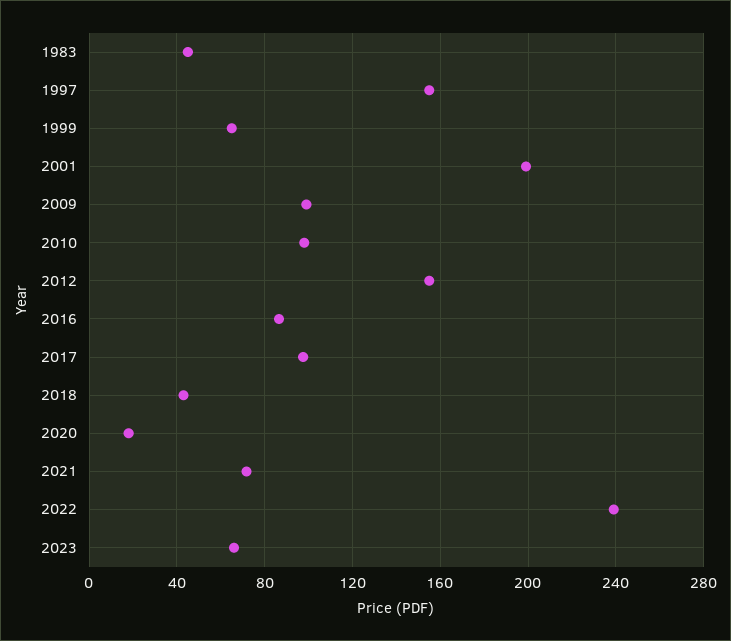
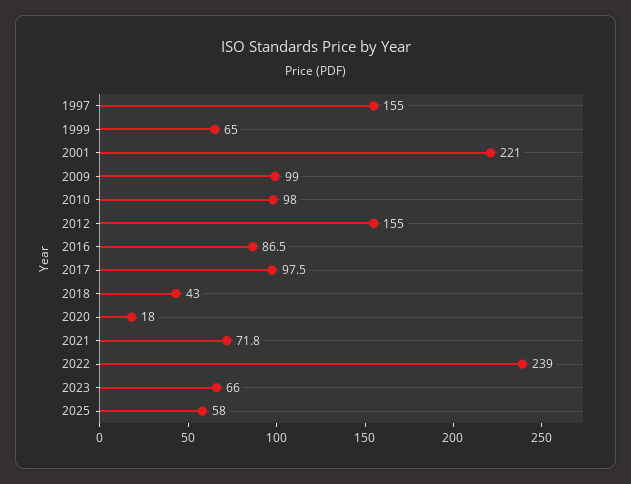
1983: 45 -> none
2001: 200 -> 221
2025: none -> 58

